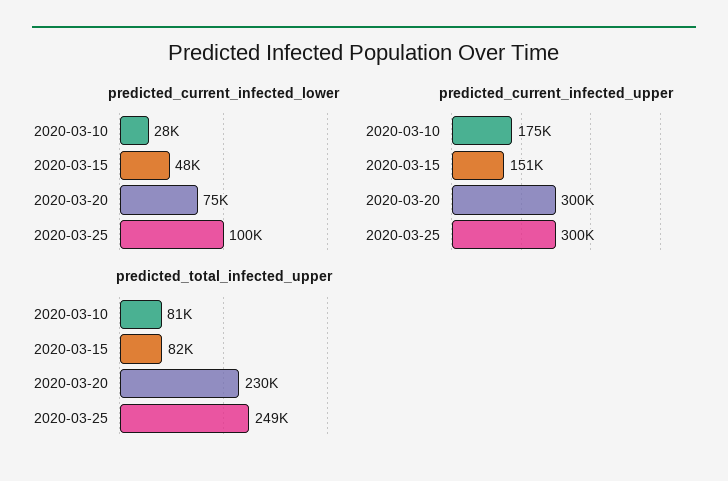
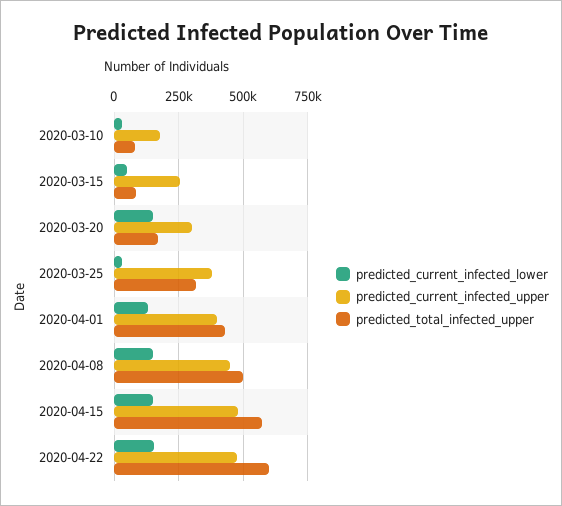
predicted_current_infected_lower, 2020-03-20: 75000 -> 150000
predicted_current_infected_lower, 2020-03-25: 100000 -> 25000
predicted_current_infected_upper, 2020-03-15: 151000 -> 250000
predicted_current_infected_upper, 2020-03-25: 300000 -> 375000
predicted_total_infected_upper, 2020-03-20: 230000 -> 175000
predicted_total_infected_upper, 2020-03-25: 249000 -> 325000
predicted_current_infected_lower, 2020-04-01: none -> 125000
predicted_current_infected_upper, 2020-04-01: none -> 400000
predicted_total_infected_upper, 2020-04-01: none -> 425000
predicted_current_infected_lower, 2020-04-08: none -> 150000
predicted_current_infected_upper, 2020-04-08: none -> 450000
predicted_total_infected_upper, 2020-04-08: none -> 500000
predicted_current_infected_lower, 2020-04-15: none -> 150000
predicted_current_infected_upper, 2020-04-15: none -> 475000
predicted_total_infected_upper, 2020-04-15: none -> 575000
predicted_current_infected_lower, 2020-04-22: none -> 150000
predicted_current_infected_upper, 2020-04-22: none -> 475000
predicted_total_infected_upper, 2020-04-22: none -> 600000

